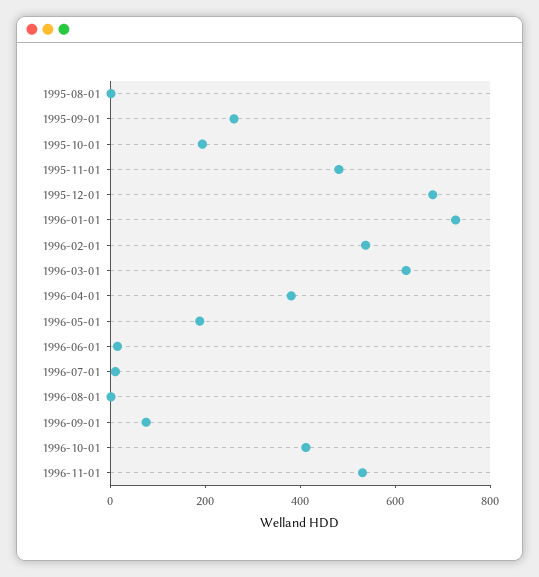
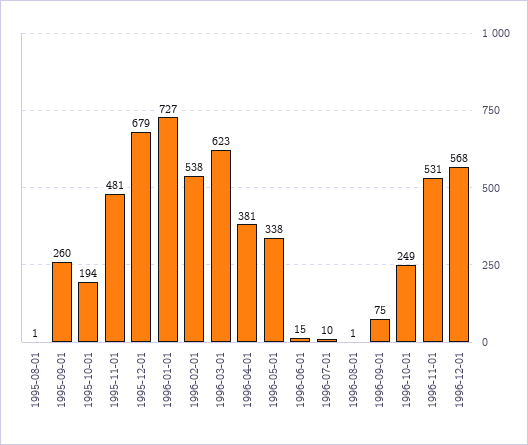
1996-05-01: 200 -> 338
1996-10-01: 400 -> 249
1996-12-01: none -> 568

